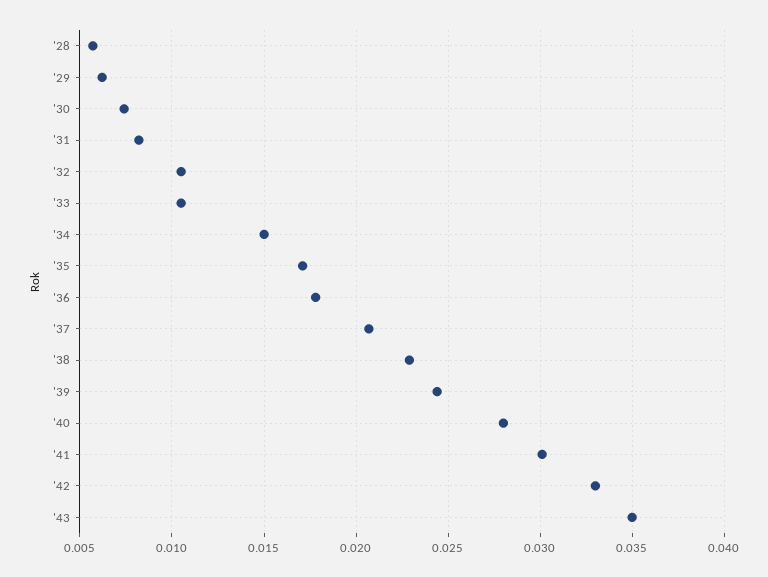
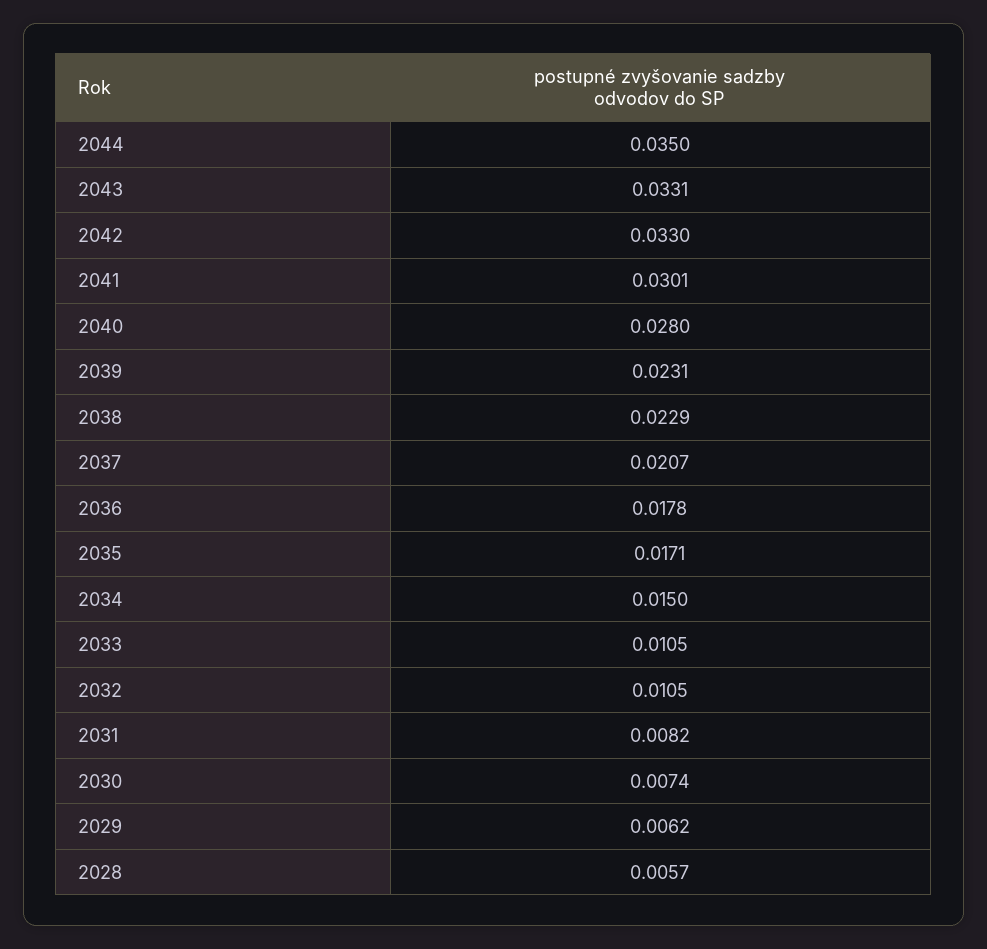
'39: 0.0245 -> 0.0231
'43: 0.035 -> 0.0331
2044: none -> 0.035

